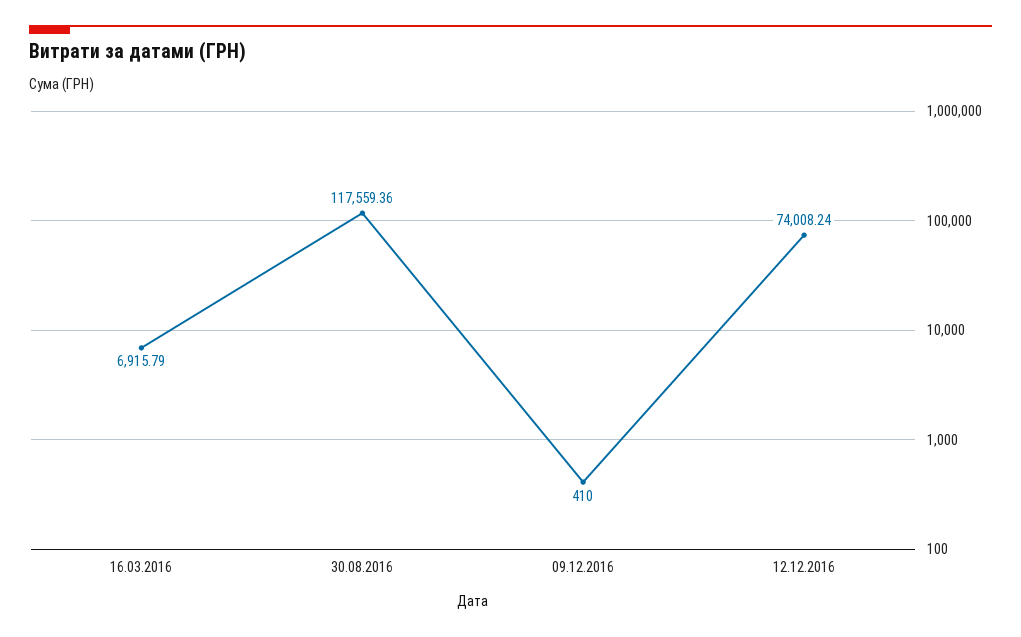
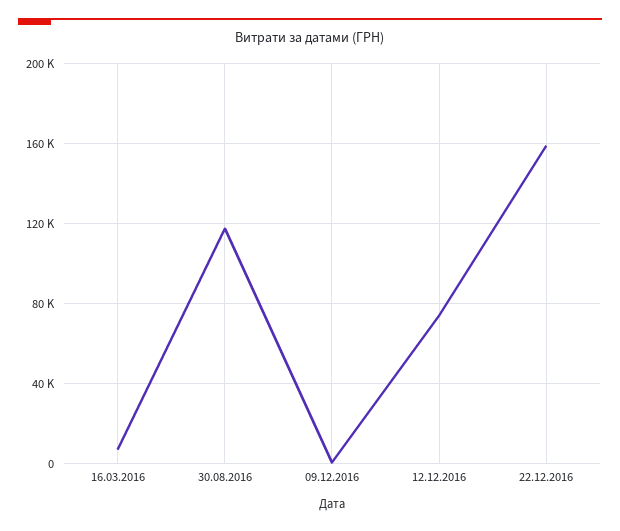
22.12.2016: none -> 160000

